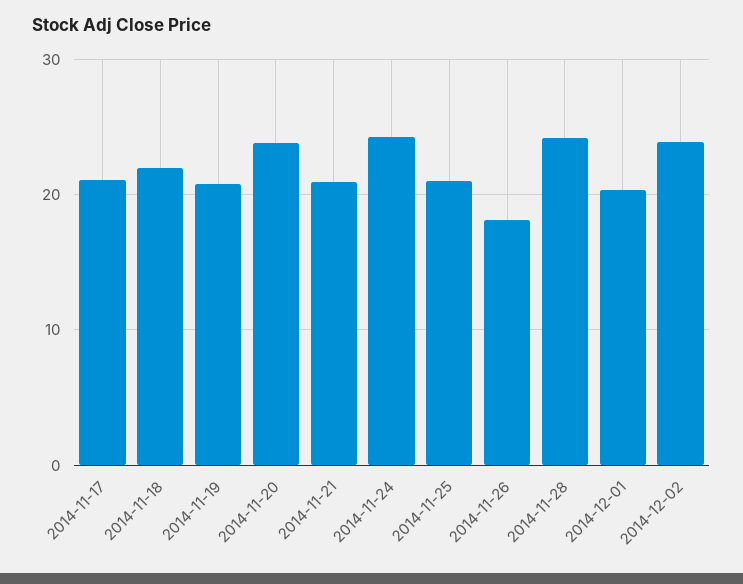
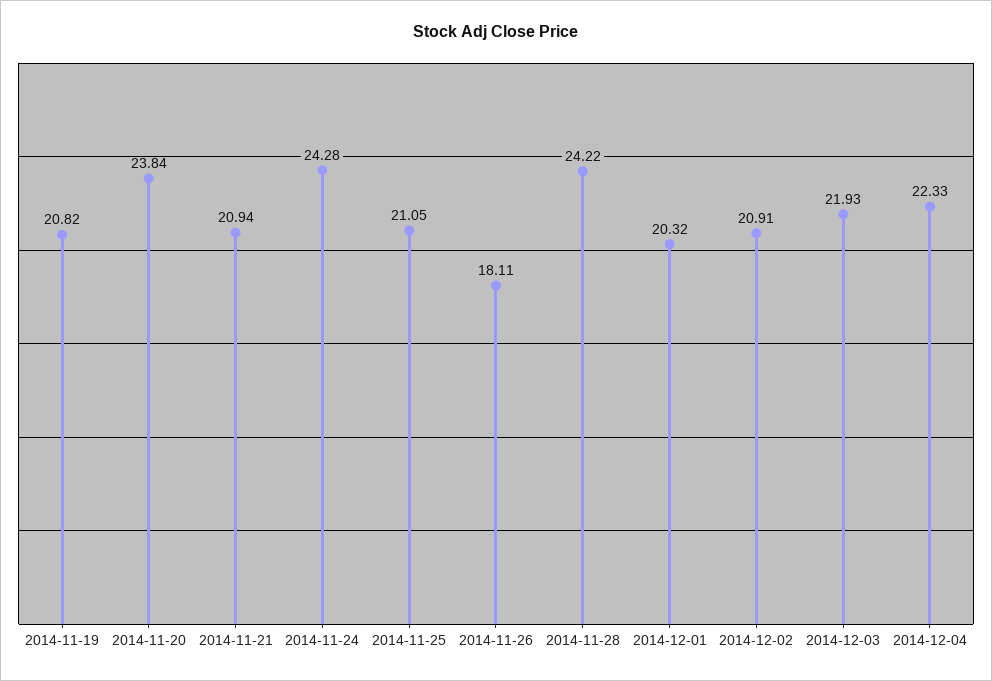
2014-11-17: 21 -> none
2014-11-18: 22 -> none
2014-12-02: 24 -> 20.91
2014-12-03: none -> 21.93
2014-12-04: none -> 22.33

